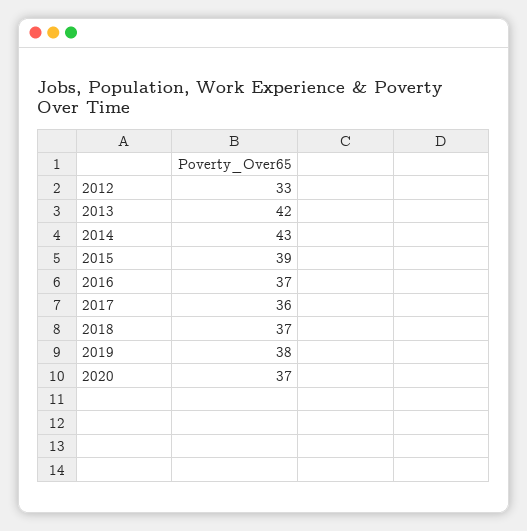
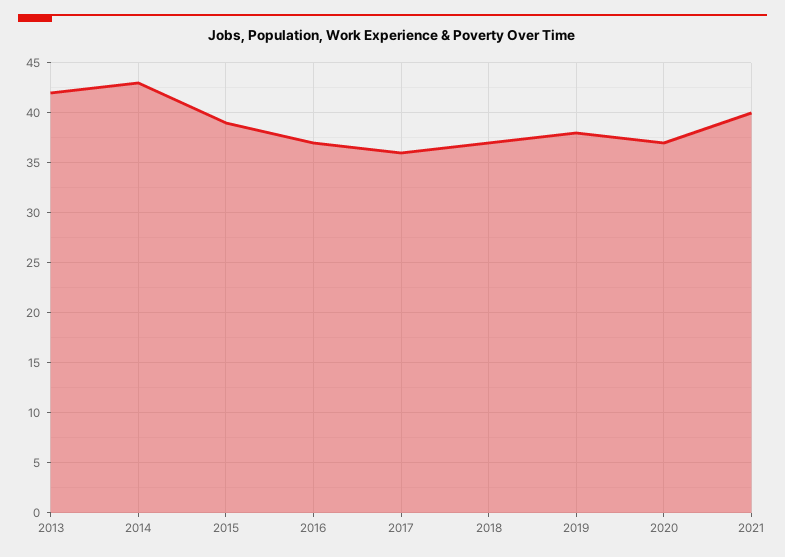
2012: 33 -> none
2021: none -> 40

